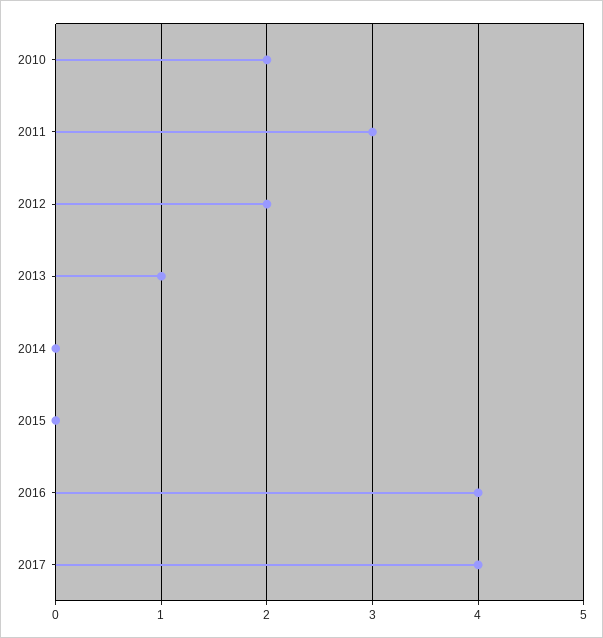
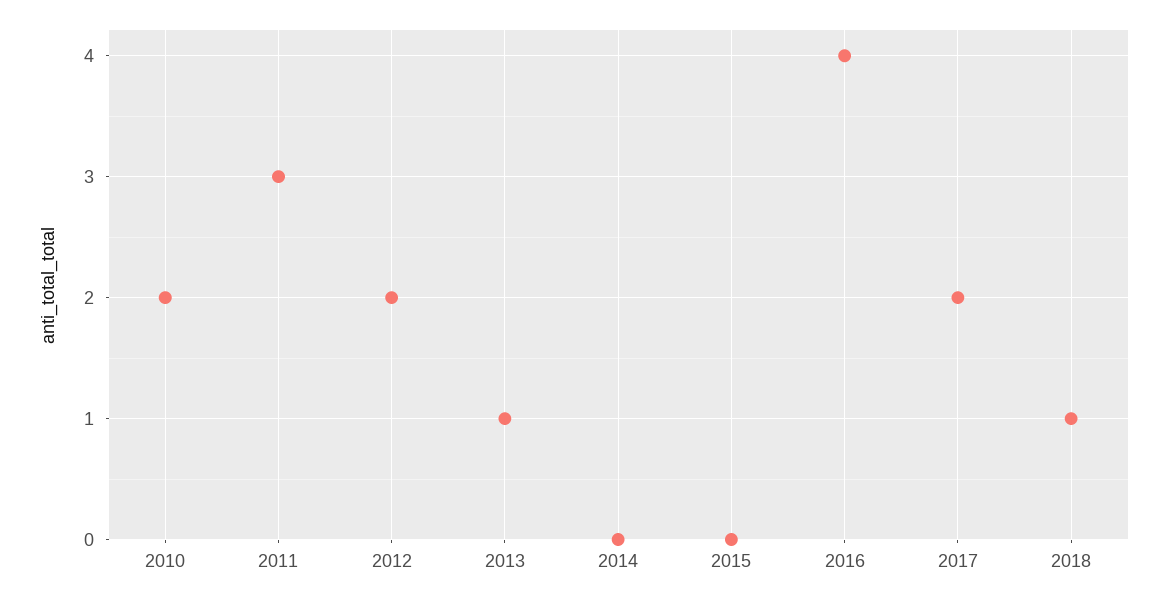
2017: 4 -> 2
2018: none -> 1

